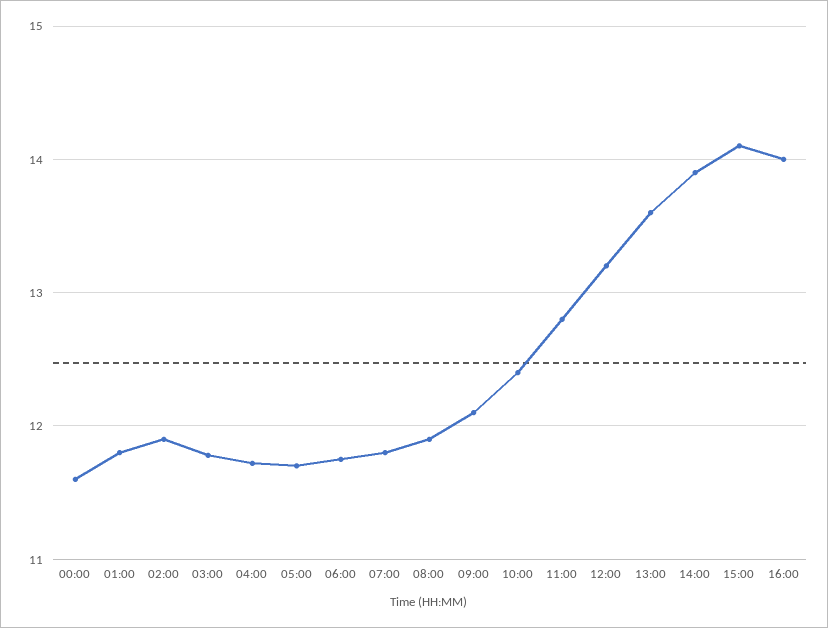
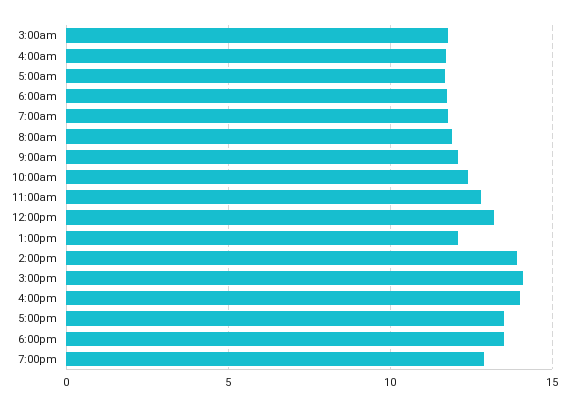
00:00: 11.6 -> none
01:00: 11.8 -> none
02:00: 11.9 -> none
13:00: 13.6 -> 12
5:00pm: none -> 13.5
6:00pm: none -> 13.5
7:00pm: none -> 13

